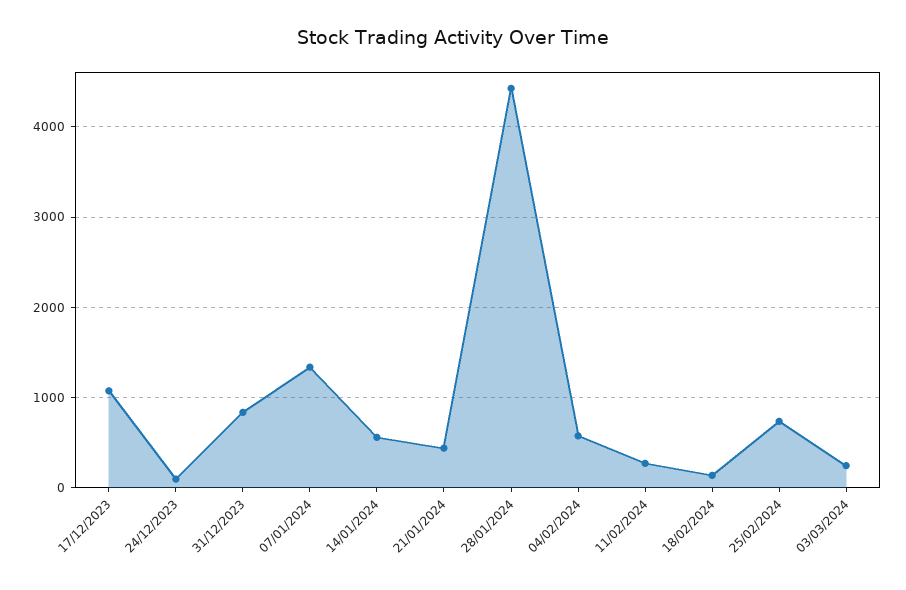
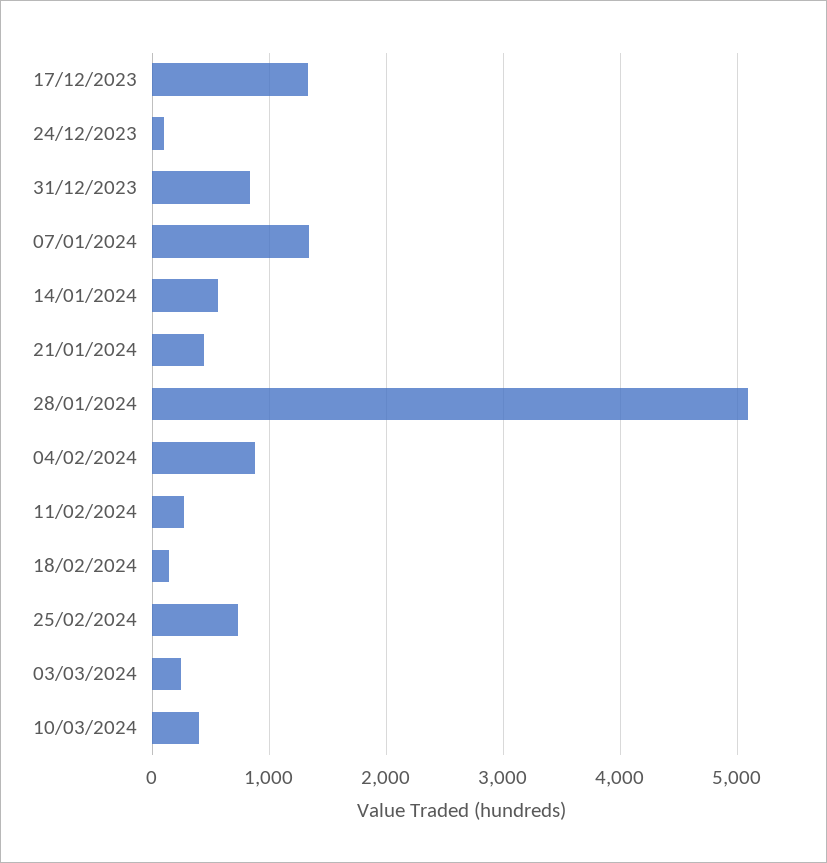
17/12/2023: 1100 -> 1300
28/01/2024: 4400 -> 5100
04/02/2024: 600 -> 900
10/03/2024: none -> 400

